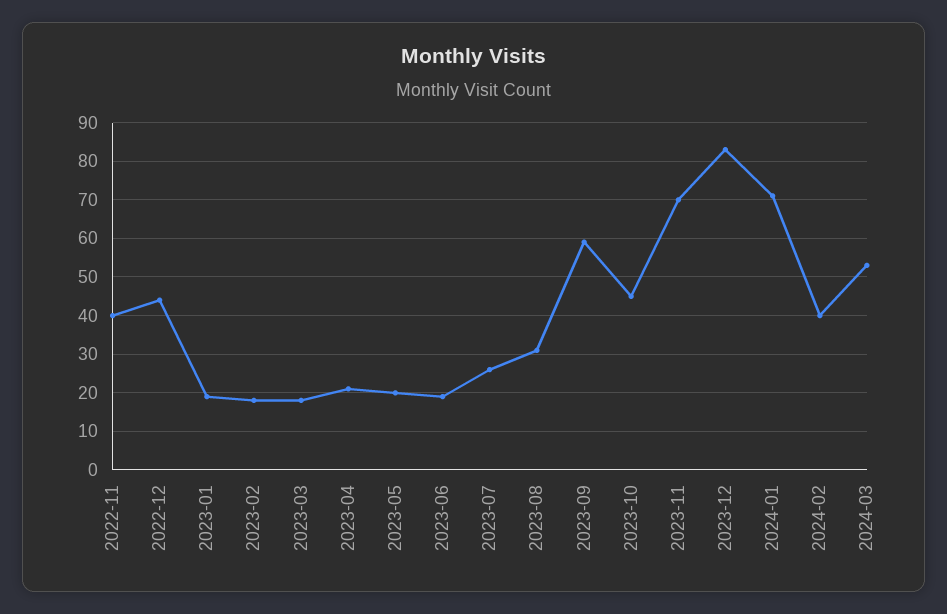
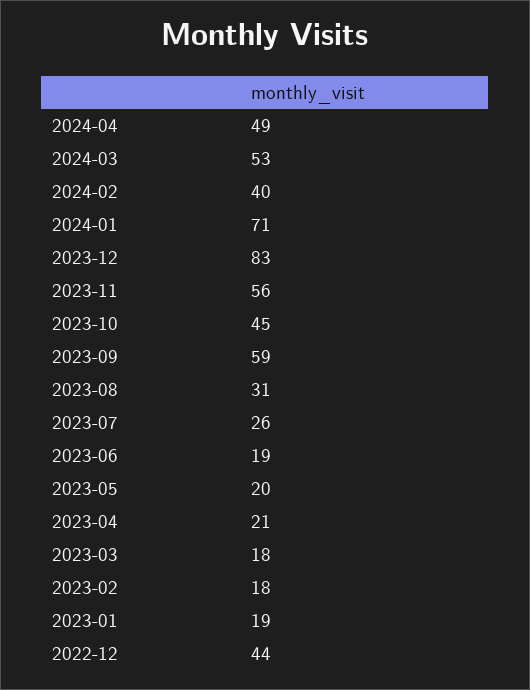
2022-11: 40 -> none
2023-11: 70 -> 56
2024-04: none -> 49

